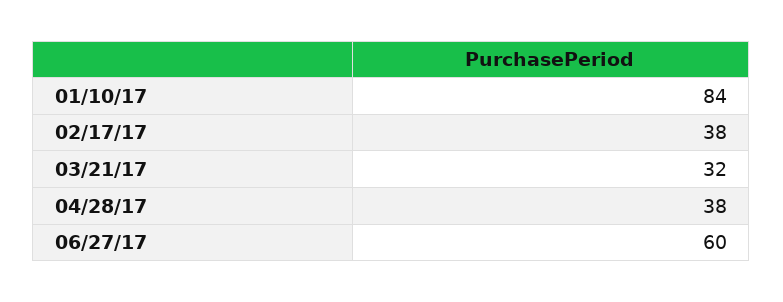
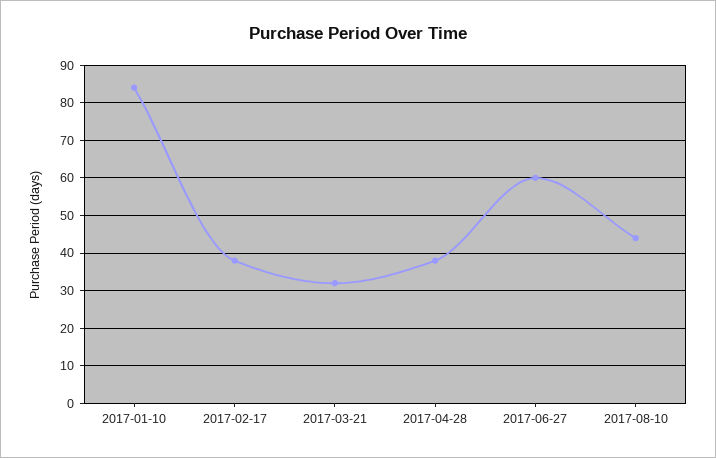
2017-08-10: none -> 45

